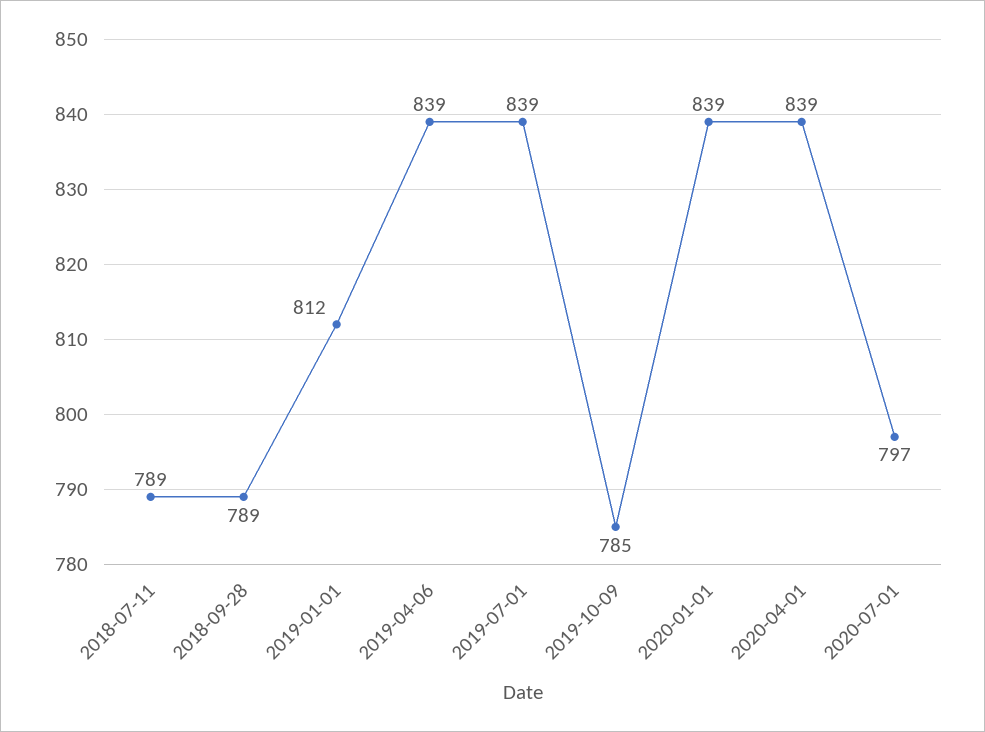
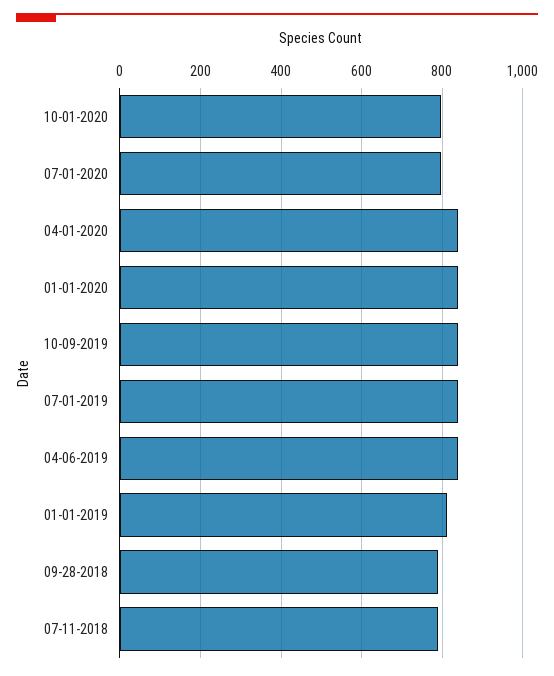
2019-10-09: 785 -> 840
10-01-2020: none -> 800

